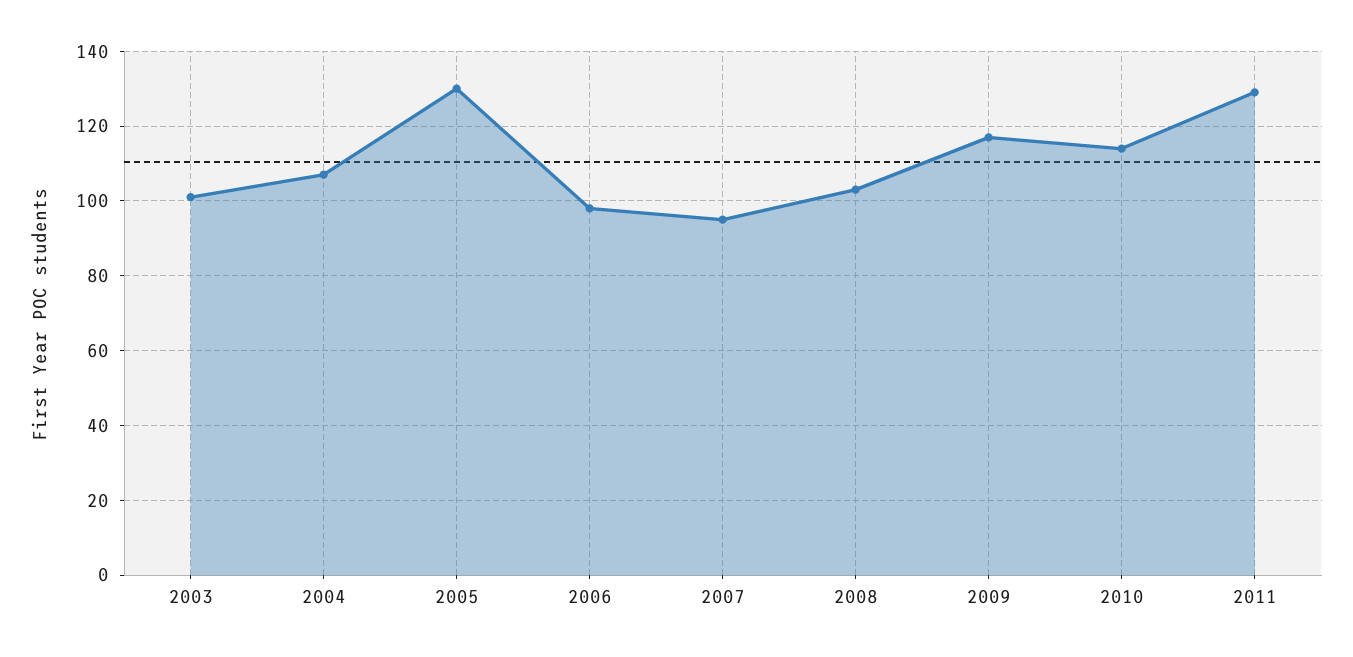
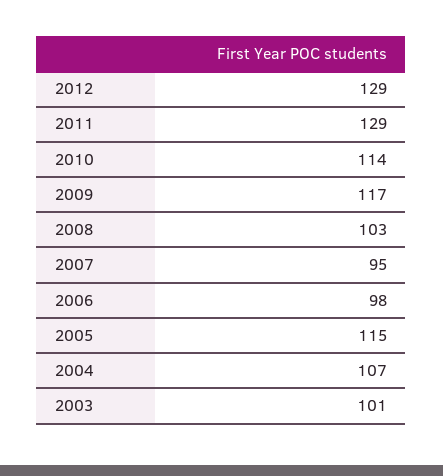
2005: 130 -> 115
2012: none -> 129

